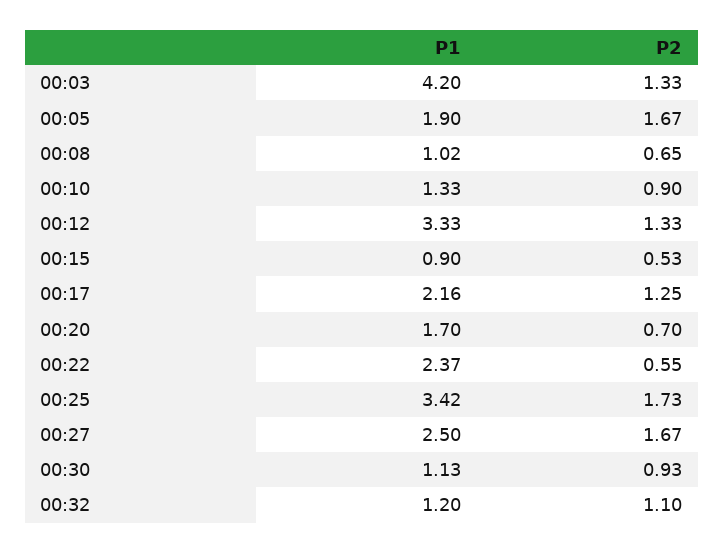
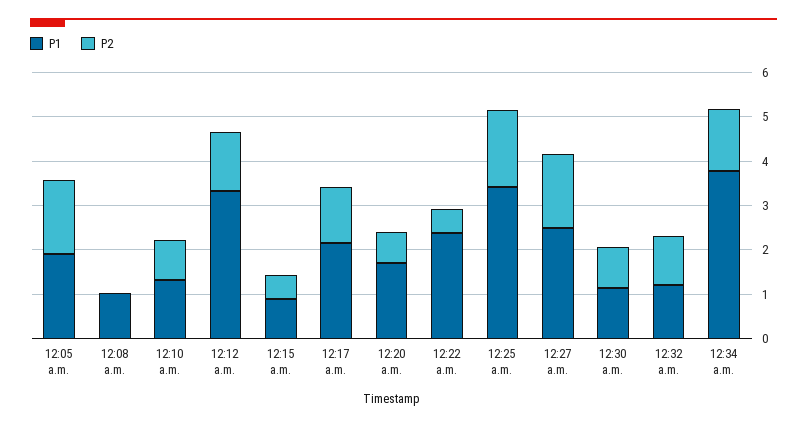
P1, 00:03: 4.2 -> none
P2, 00:03: 1.33 -> none
P2, 00:08: 0.65 -> 0
P1, 12:34 a.m.: none -> 3.8
P2, 12:34 a.m.: none -> 1.4

